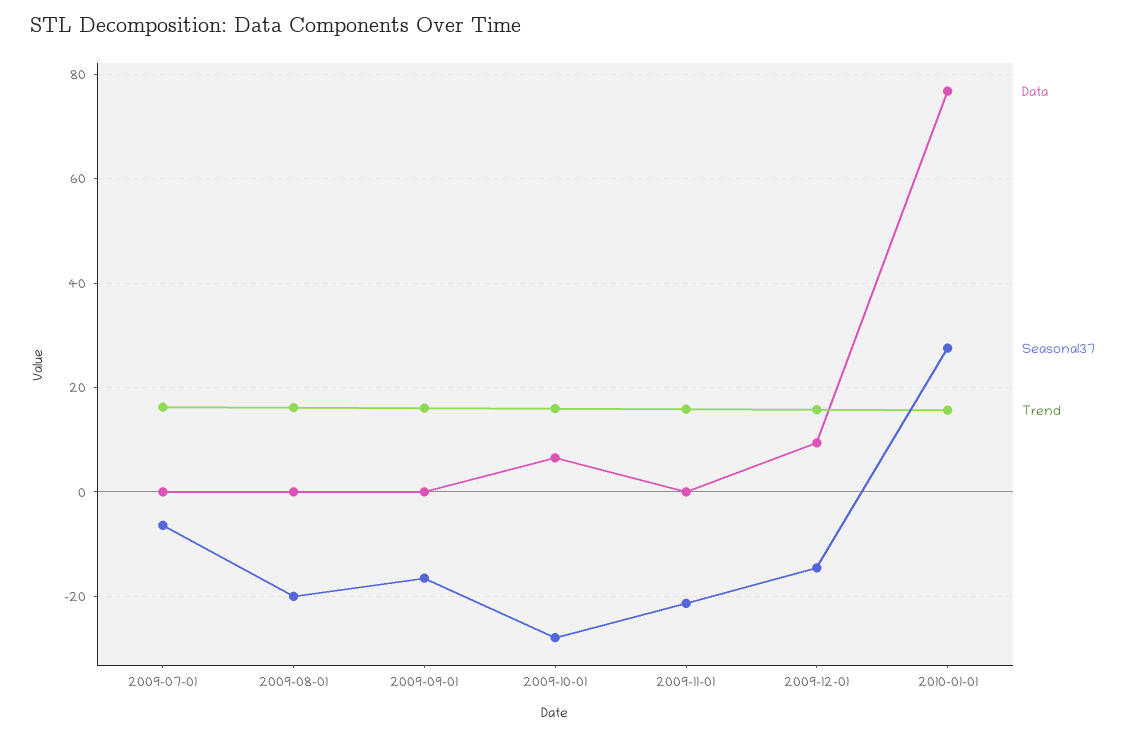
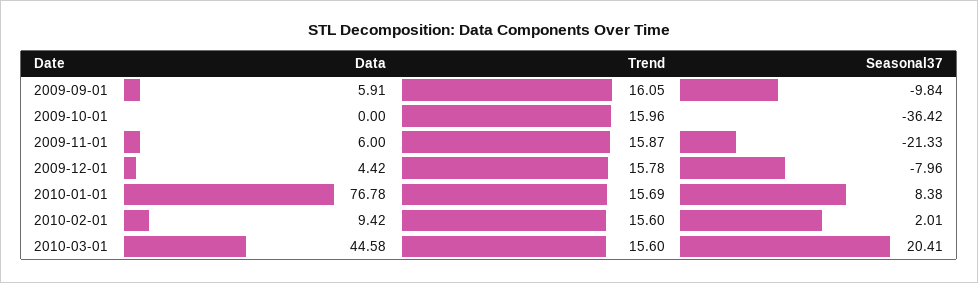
Data, 2009-07-01: 0 -> none
Seasonal37, 2009-07-01: -6 -> none
Trend, 2009-07-01: 16 -> none
Data, 2009-08-01: 0 -> none
Seasonal37, 2009-08-01: -20 -> none
Trend, 2009-08-01: 16 -> none
Data, 2009-09-01: 0 -> 5.91
Seasonal37, 2009-09-01: -16 -> -9.84
Data, 2009-10-01: 6 -> 0
Seasonal37, 2009-10-01: -28 -> -36.42
Data, 2009-11-01: 0 -> 6
Data, 2009-12-01: 10 -> 4.42
Seasonal37, 2009-12-01: -14 -> -7.96
Seasonal37, 2010-01-01: 28 -> 8.38
Data, 2010-02-01: none -> 9.42
Trend, 2010-02-01: none -> 15.6
Seasonal37, 2010-02-01: none -> 2.01
Data, 2010-03-01: none -> 44.58
Trend, 2010-03-01: none -> 15.6
Seasonal37, 2010-03-01: none -> 20.41

